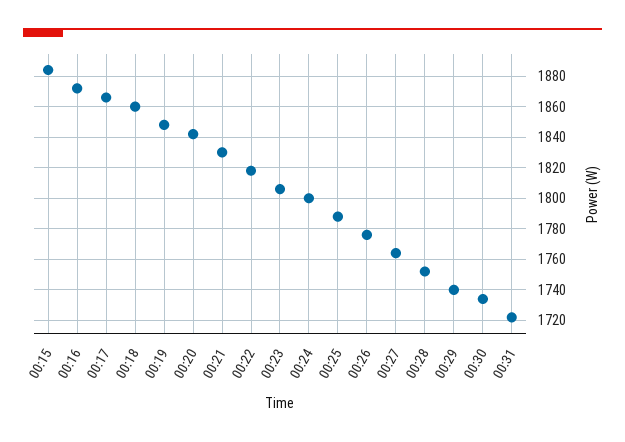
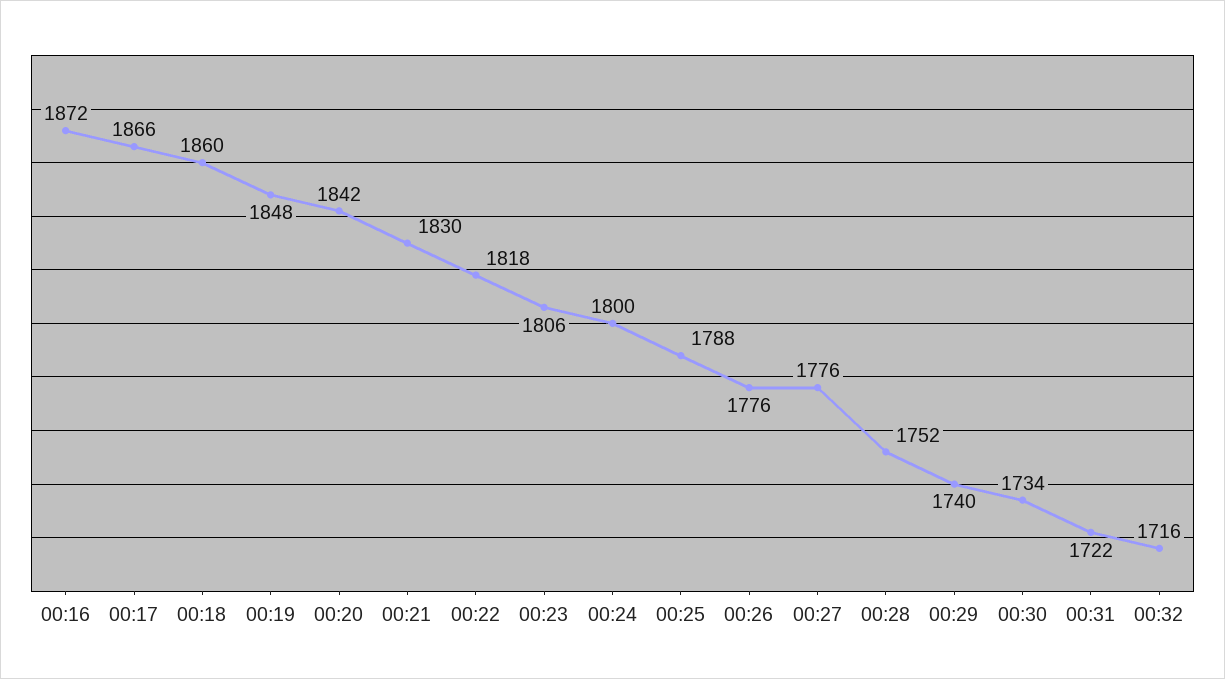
00:15: 1885 -> none
00:27: 1765 -> 1776
00:32: none -> 1716

